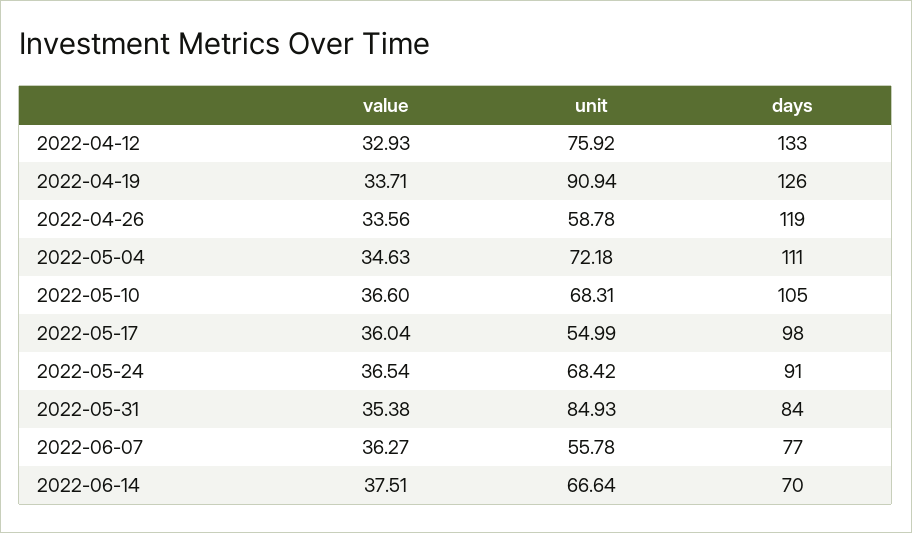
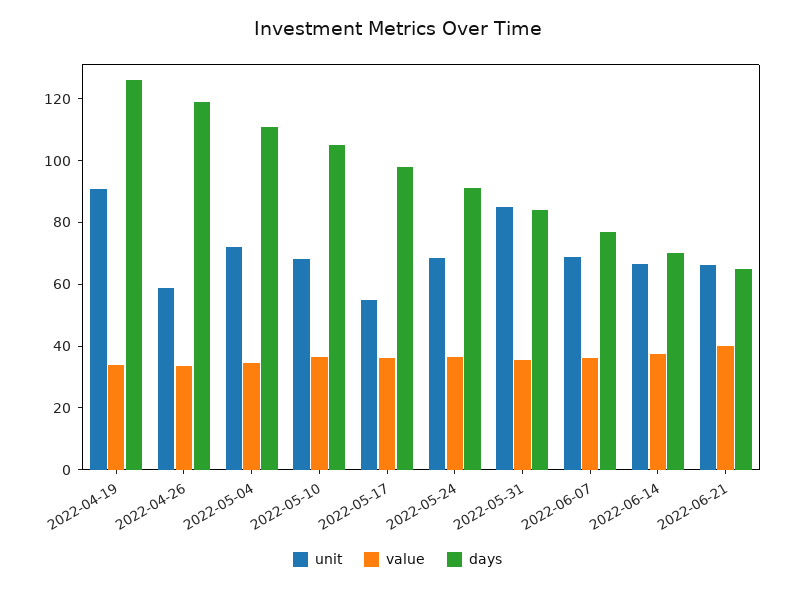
value, 2022-04-12: 32.93 -> none
unit, 2022-04-12: 75.92 -> none
days, 2022-04-12: 133 -> none
unit, 2022-06-07: 55.78 -> 70
unit, 2022-06-21: none -> 65
value, 2022-06-21: none -> 40
days, 2022-06-21: none -> 65

